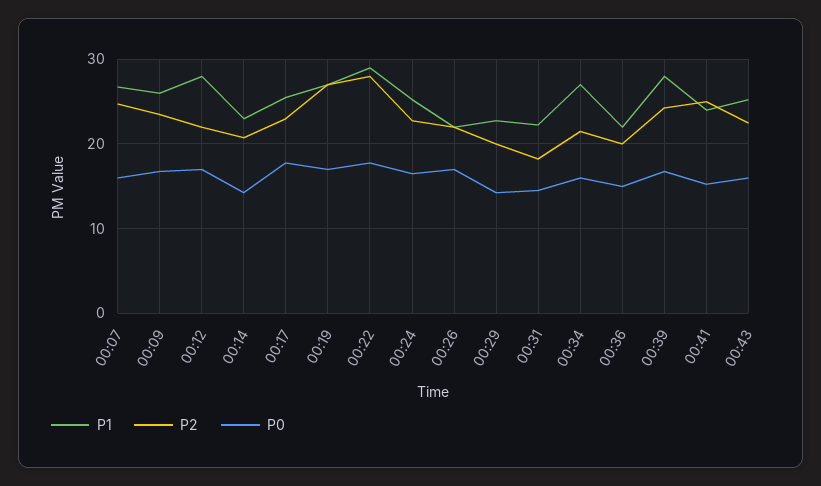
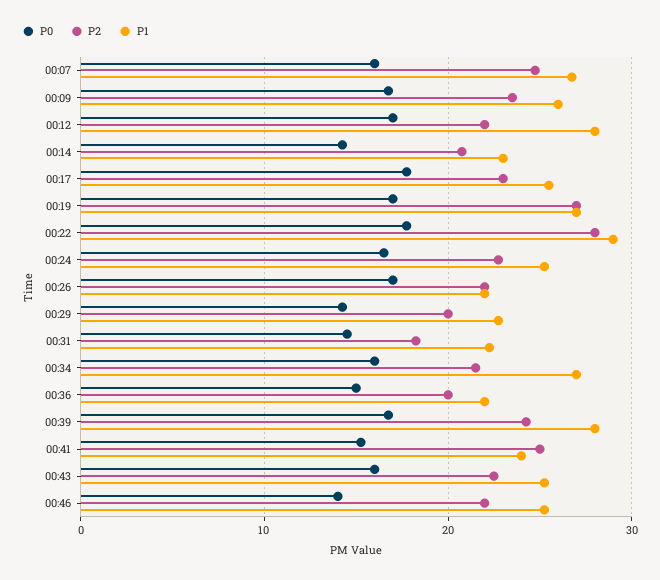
P0, 00:46: none -> 14
P2, 00:46: none -> 22
P1, 00:46: none -> 25

